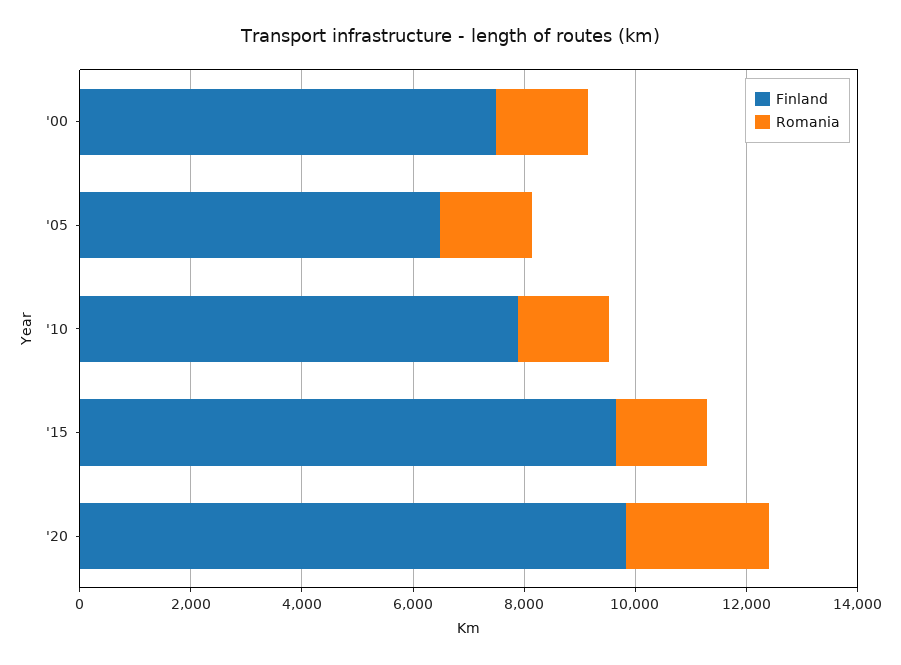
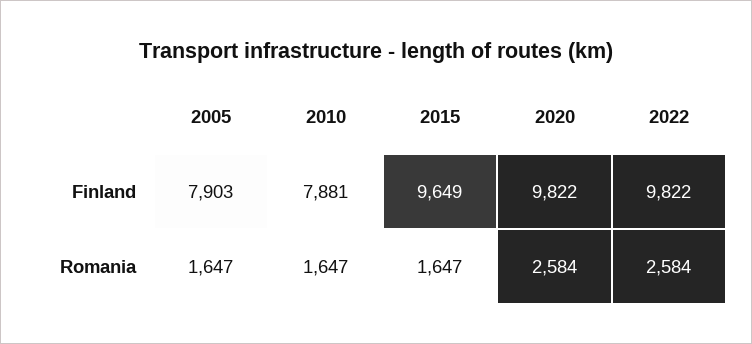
Finland, '00: 7500 -> none
Romania, '00: 1500 -> none
Finland, '05: 6500 -> 7903
Finland, 2022: none -> 9822
Romania, 2022: none -> 2584

